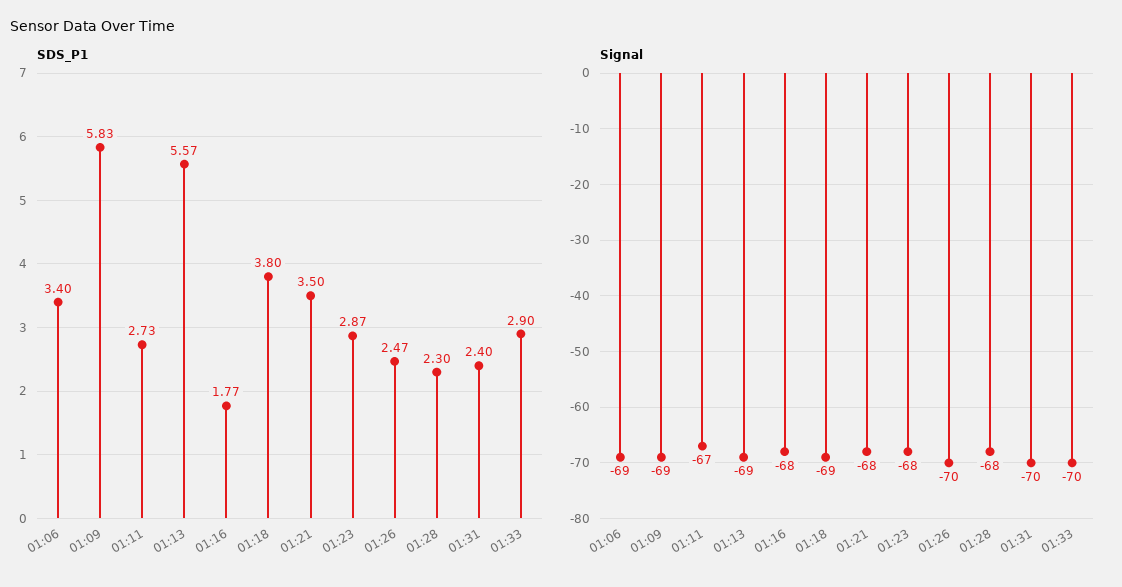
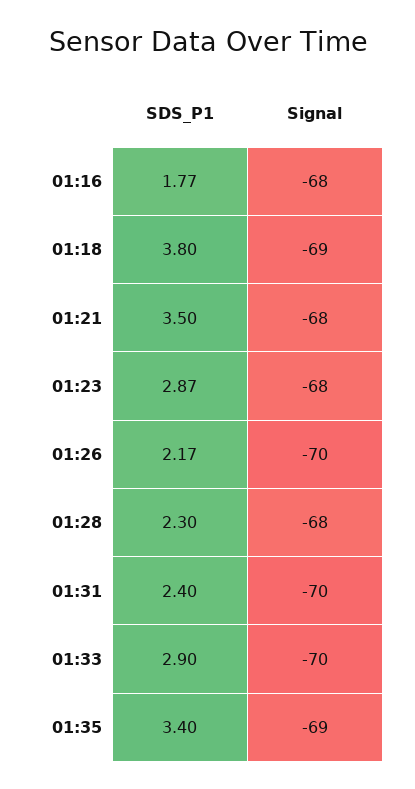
SDS_P1, 01:06: 3.4 -> none
SDS_P1, 01:09: 5.83 -> none
SDS_P1, 01:11: 2.73 -> none
SDS_P1, 01:13: 5.57 -> none
SDS_P1, 01:26: 2.47 -> 2.17
Signal, 01:06: -69 -> none
Signal, 01:09: -69 -> none
Signal, 01:11: -67 -> none
Signal, 01:13: -69 -> none
SDS_P1, 01:35: none -> 3.4
Signal, 01:35: none -> -69

